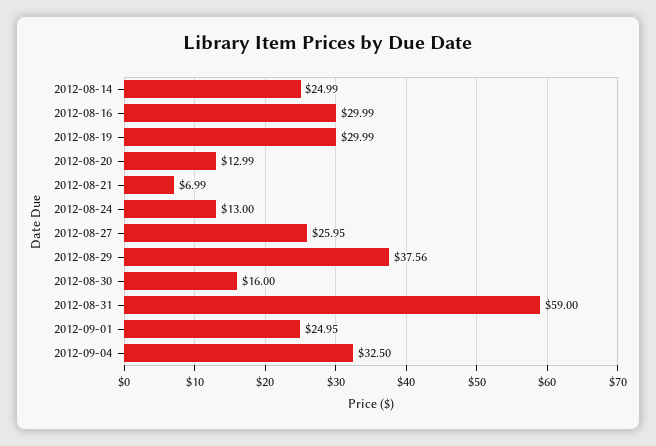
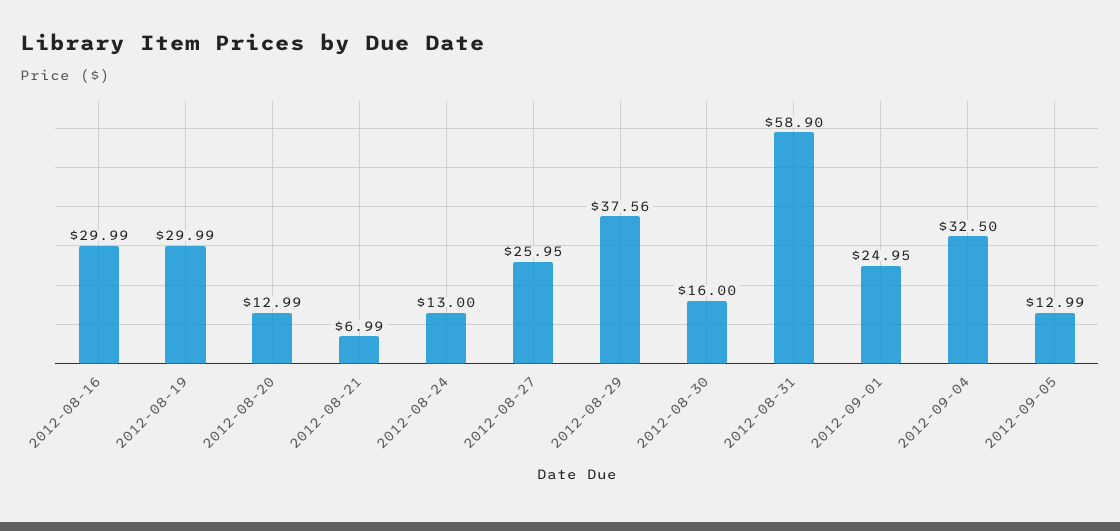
2012-08-14: 24.99 -> none
2012-08-31: 59 -> 58.9
2012-09-05: none -> 12.99

